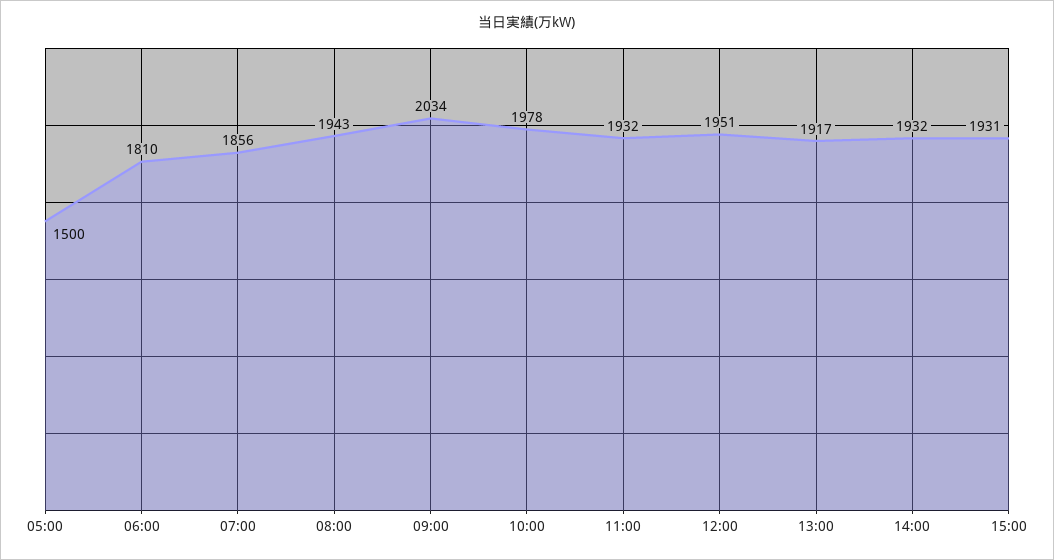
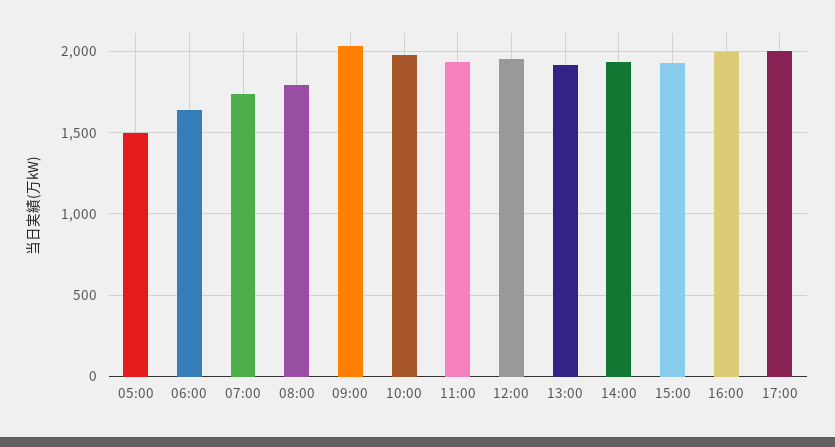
06:00: 1810 -> 1650
07:00: 1856 -> 1750
08:00: 1943 -> 1800
16:00: none -> 2000
17:00: none -> 2000

